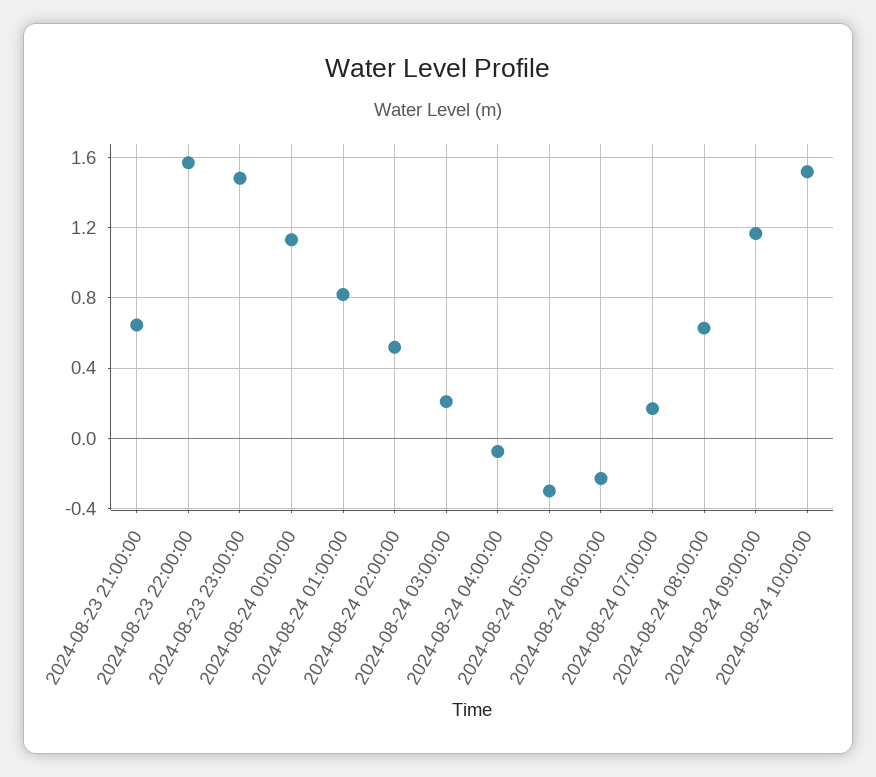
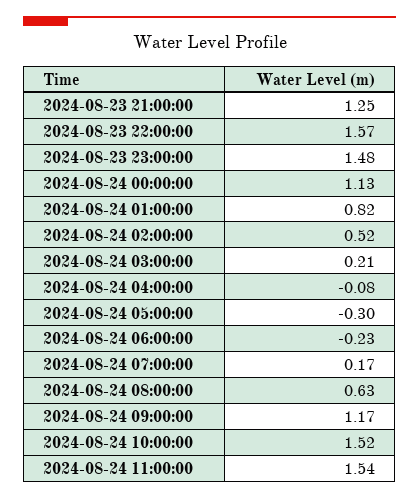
2024-08-23 21:00:00: 0.65 -> 1.25
2024-08-24 11:00:00: none -> 1.54

